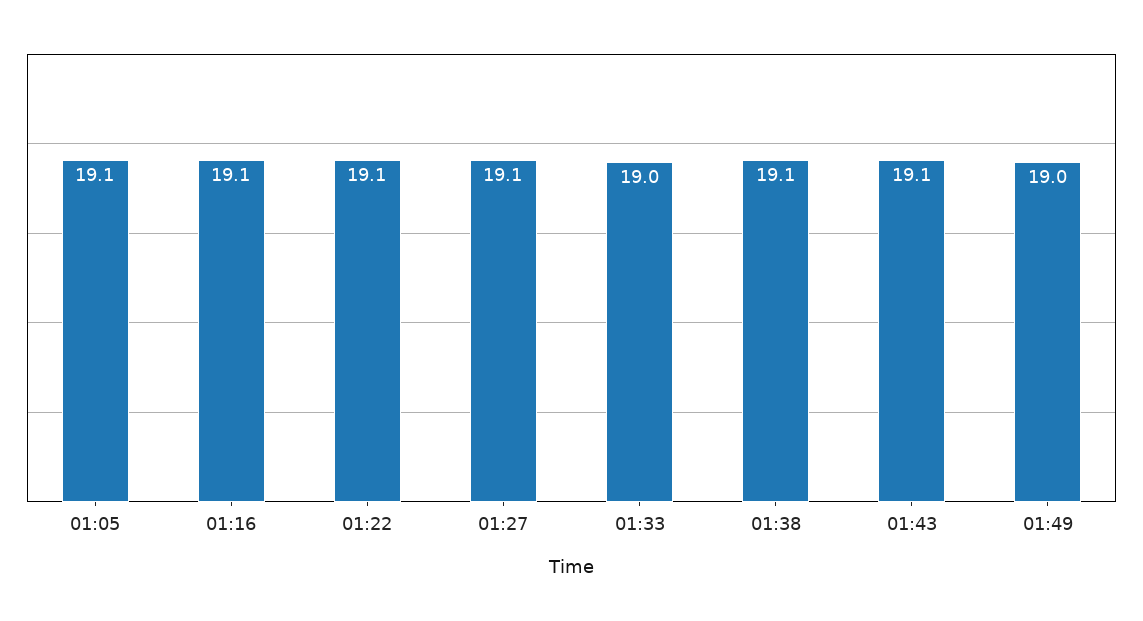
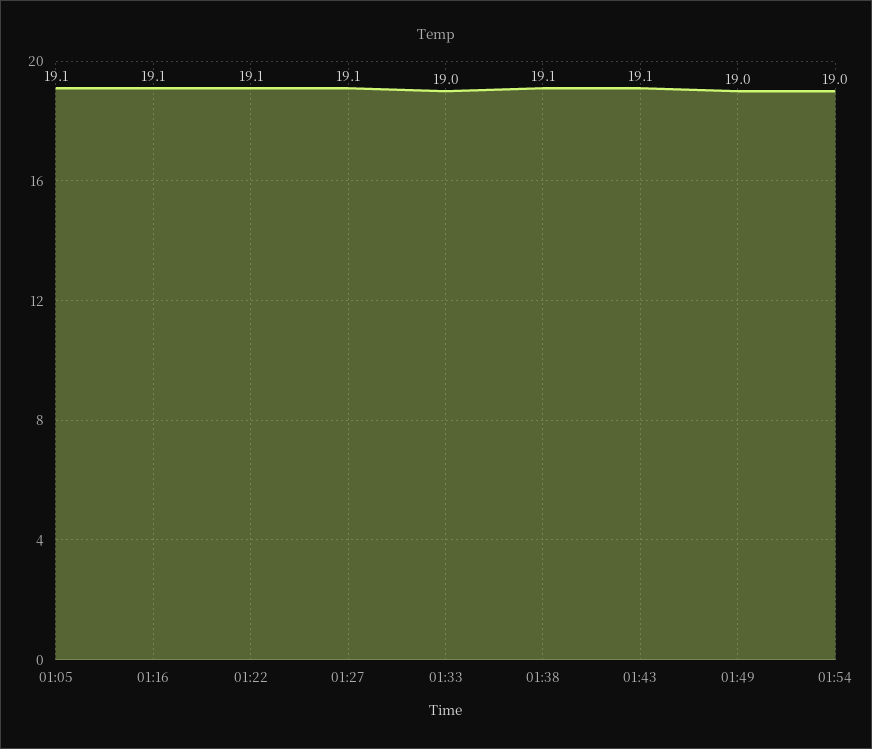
01:54: none -> 19

